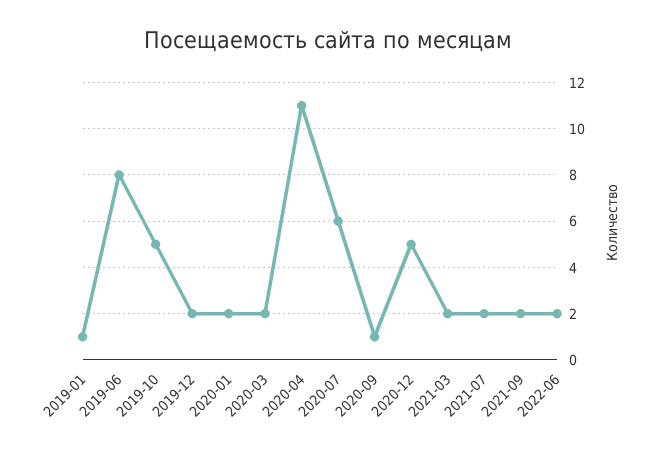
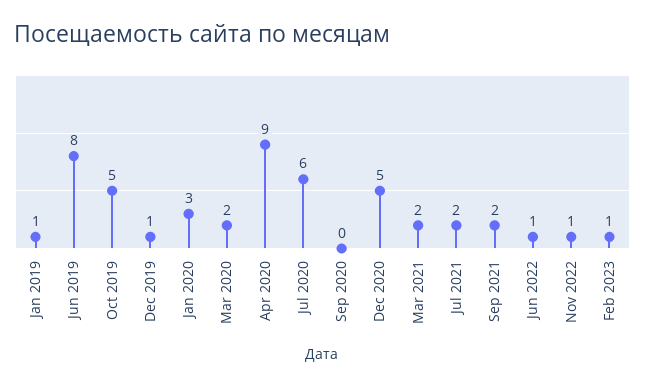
2019-12: 2 -> 1
2020-01: 2 -> 3
2020-04: 11 -> 9
2020-09: 1 -> 0
2022-06: 2 -> 1
Nov 2022: none -> 1
Feb 2023: none -> 1

